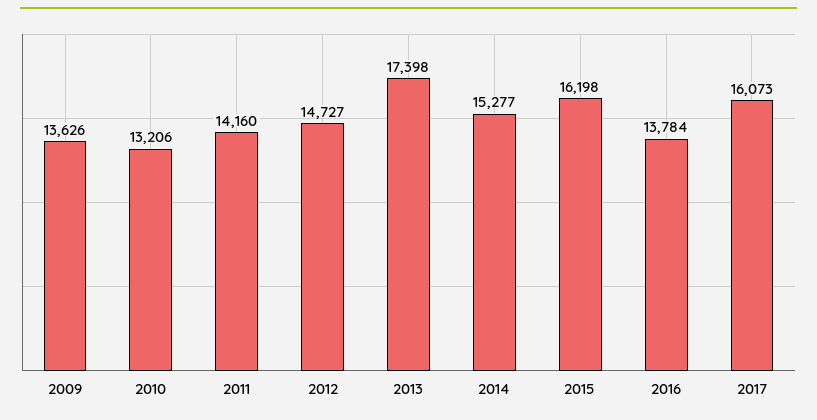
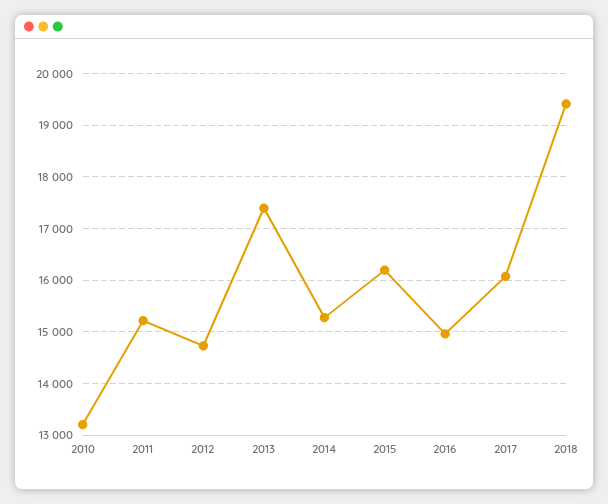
2009: 13626 -> none
2011: 14160 -> 15200
2016: 13784 -> 15000
2018: none -> 19400

